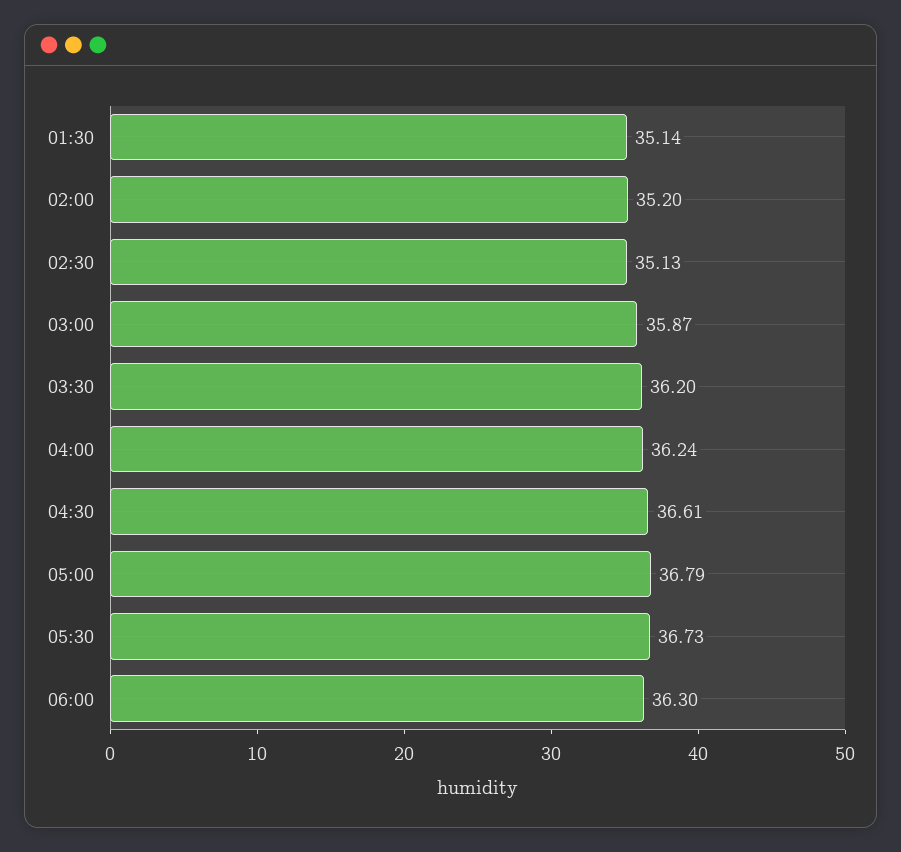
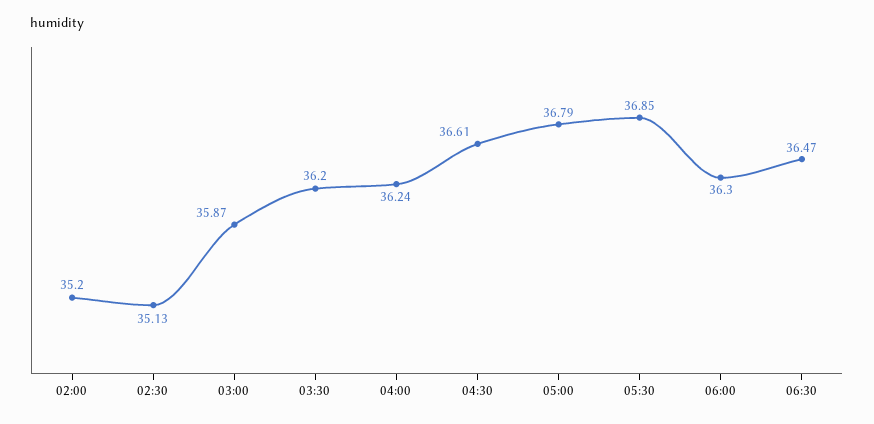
01:30: 35.14 -> none
05:30: 36.73 -> 36.85
06:30: none -> 36.47

